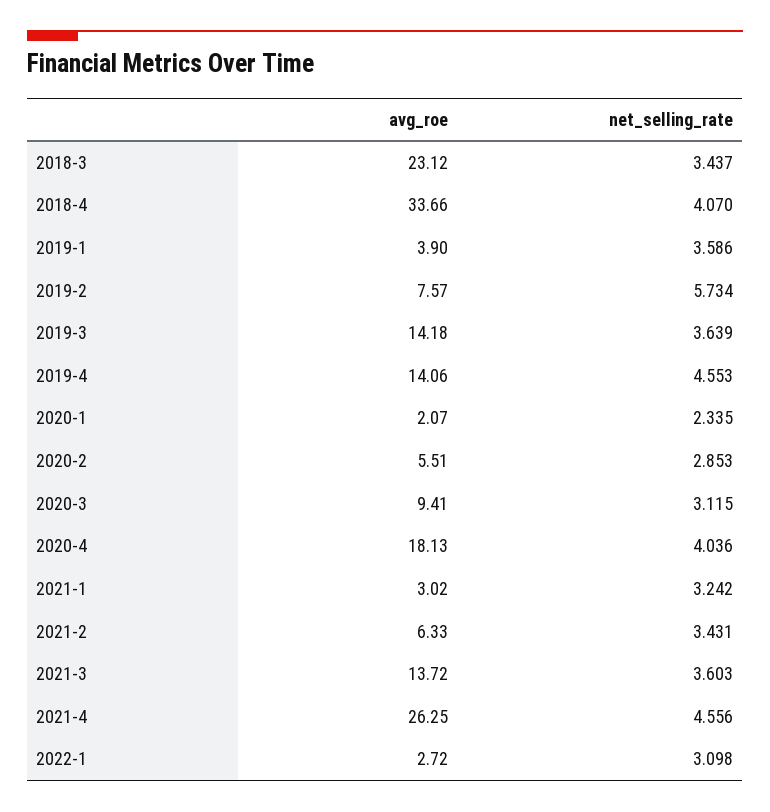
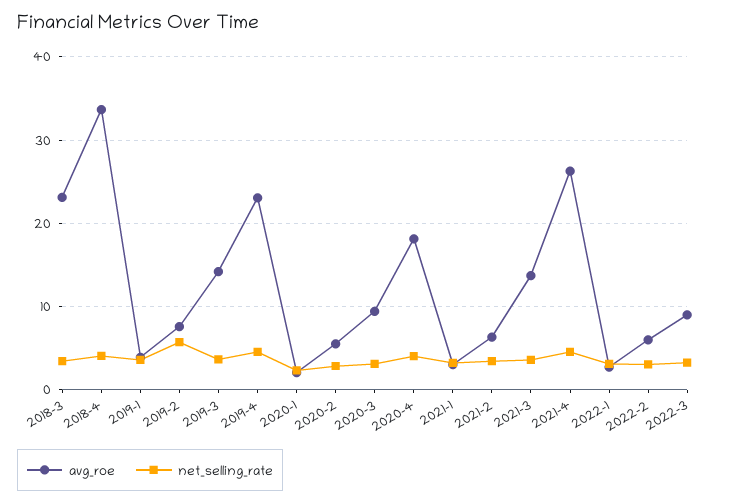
avg_roe, 2019-4: 14.06 -> 23
avg_roe, 2022-2: none -> 6
net_selling_rate, 2022-2: none -> 3
avg_roe, 2022-3: none -> 9
net_selling_rate, 2022-3: none -> 3

